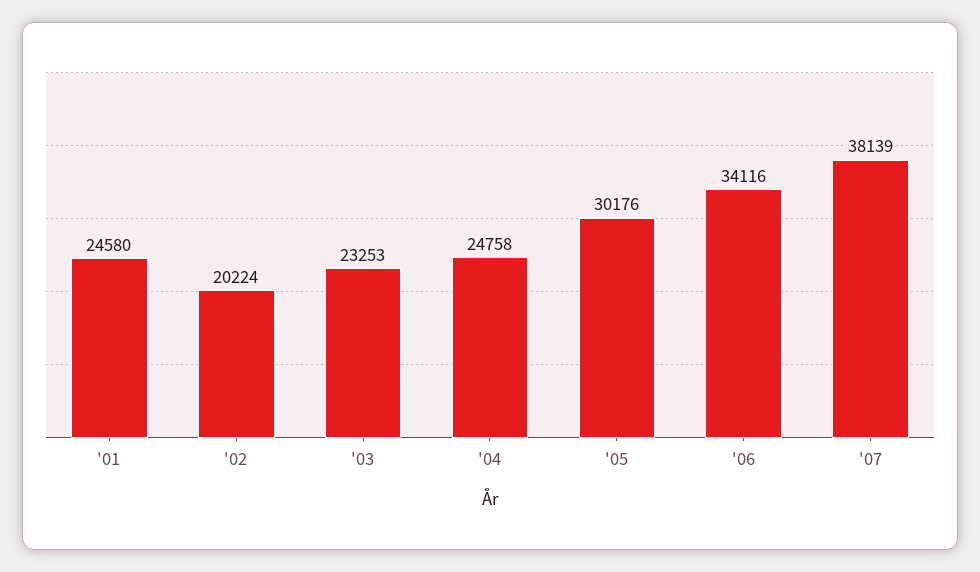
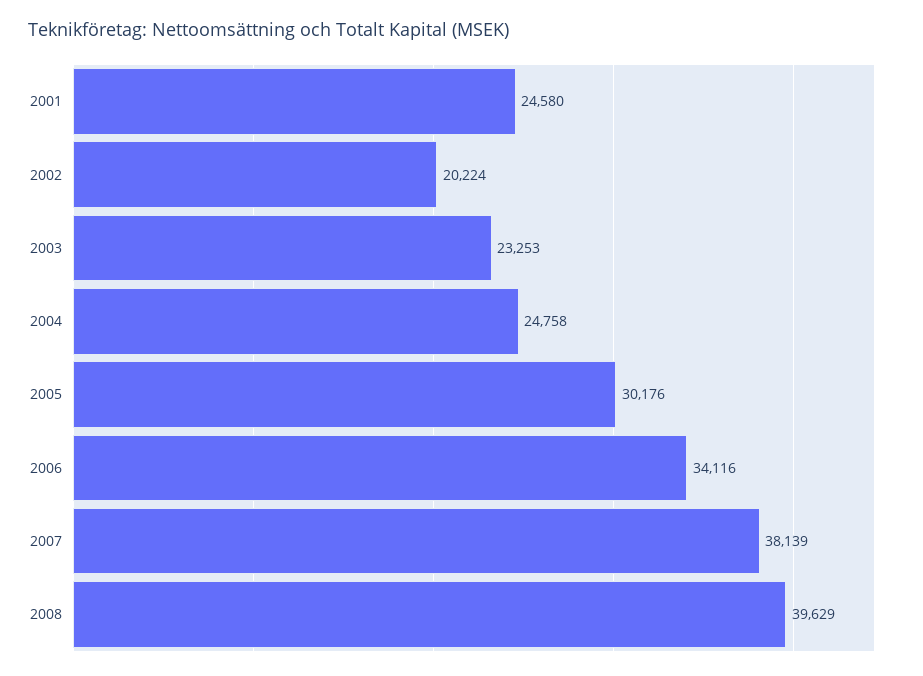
2008: none -> 39629

